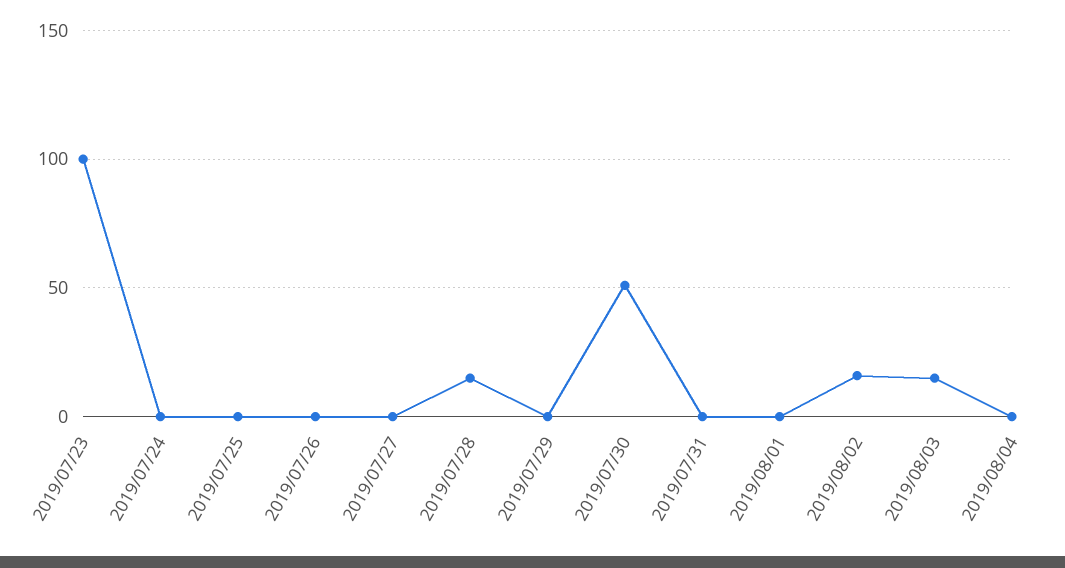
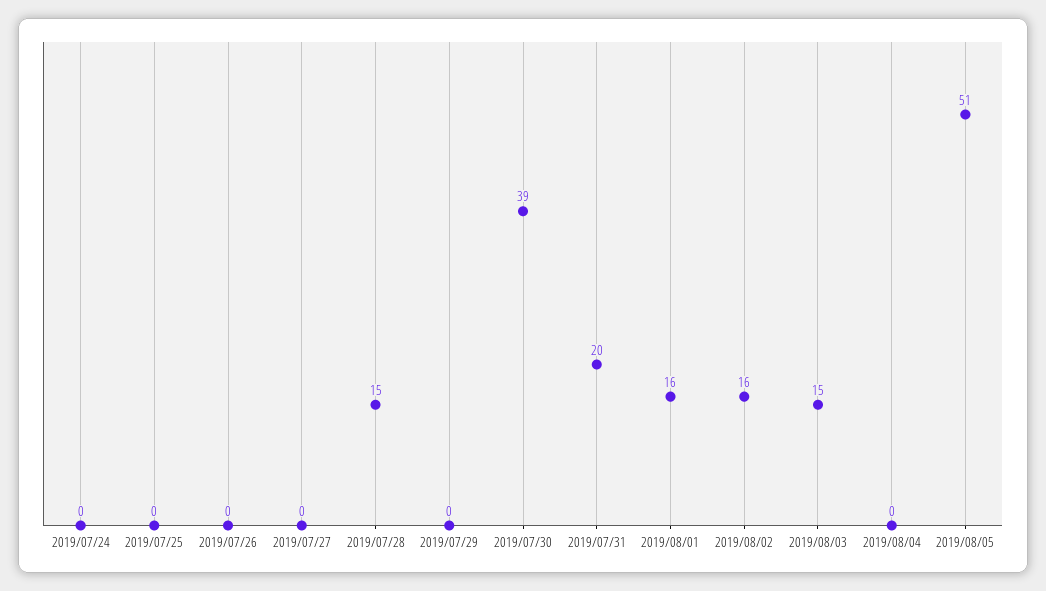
2019/07/23: 100 -> none
2019/07/30: 50 -> 39
2019/07/31: 0 -> 20
2019/08/01: 0 -> 16
2019/08/05: none -> 51

